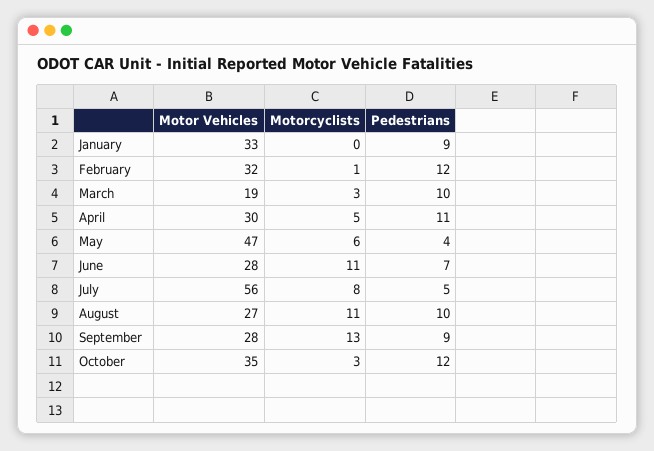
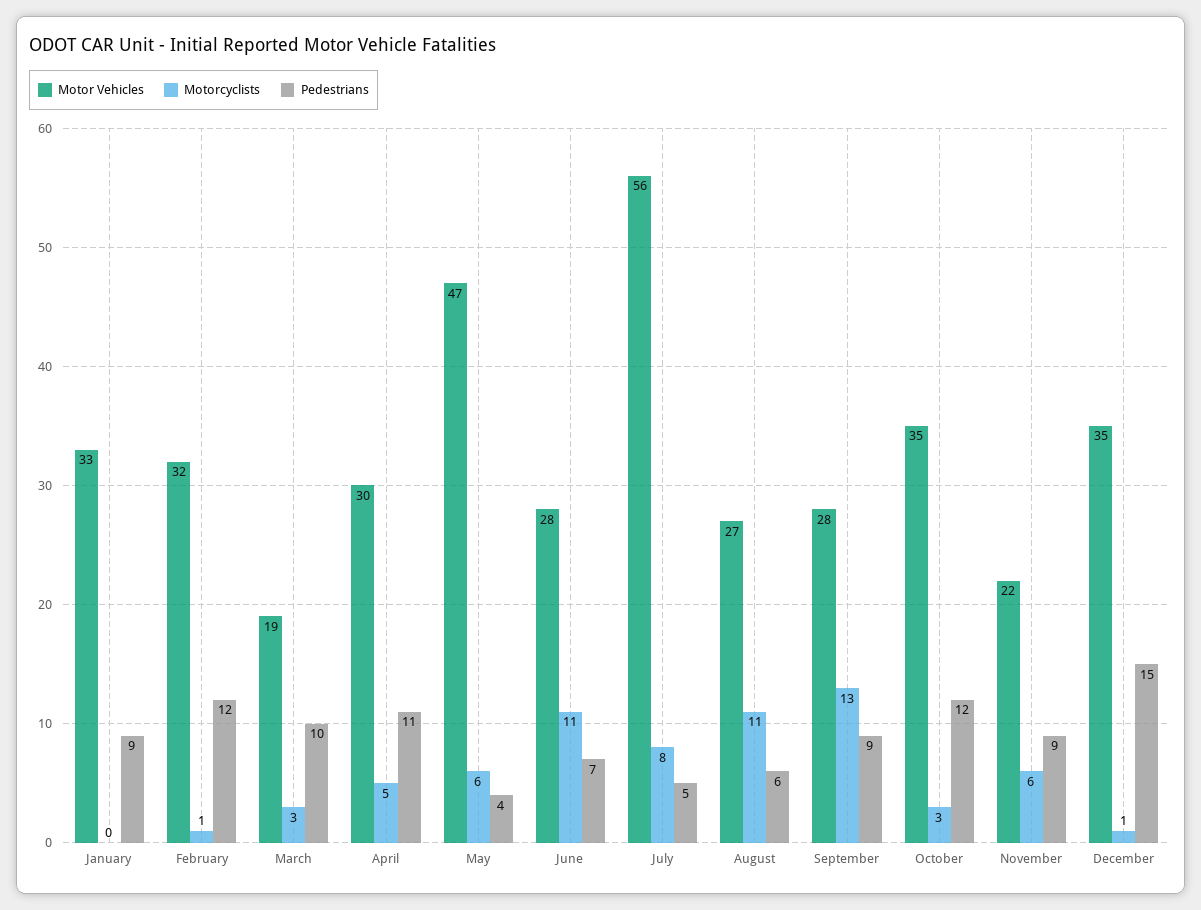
Pedestrians, August: 10 -> 6
Motor Vehicles, November: none -> 22
Motorcyclists, November: none -> 6
Pedestrians, November: none -> 9
Motor Vehicles, December: none -> 35
Motorcyclists, December: none -> 1
Pedestrians, December: none -> 15

